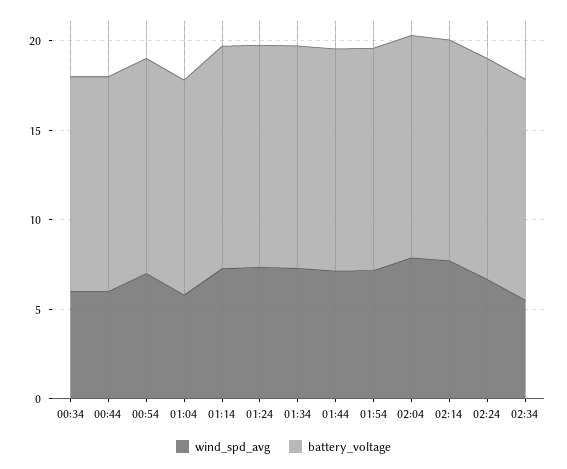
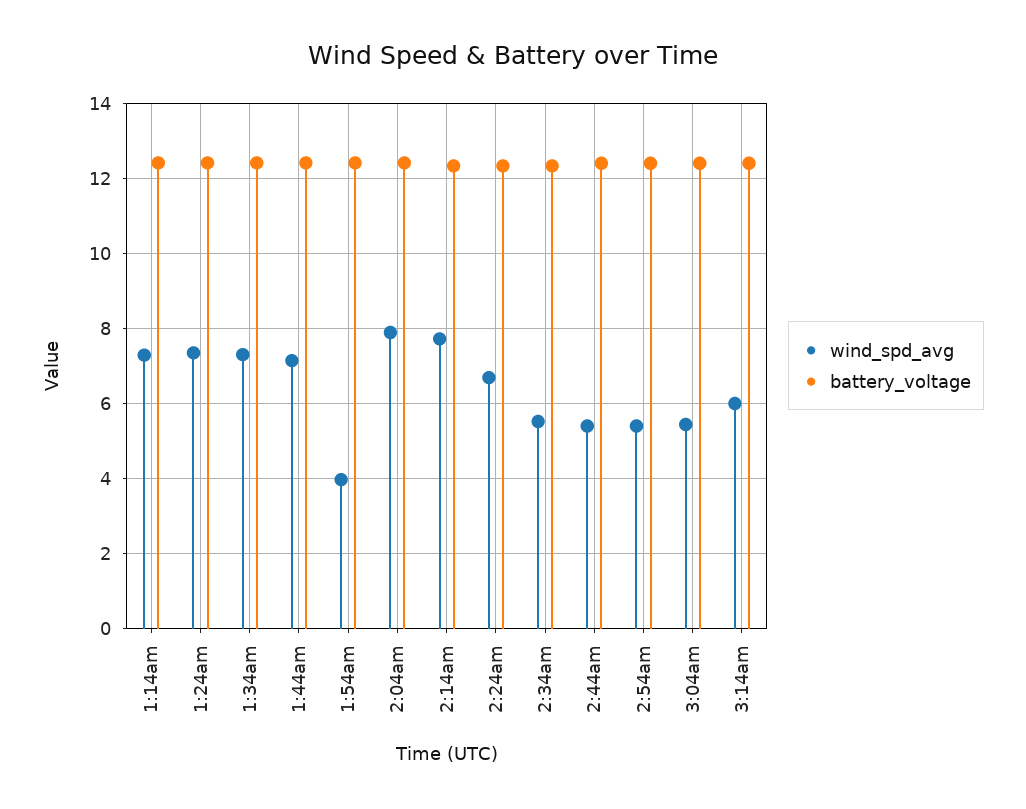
wind_spd_avg, 00:34: 6 -> none
battery_voltage, 00:34: 12 -> none
wind_spd_avg, 00:44: 6 -> none
battery_voltage, 00:44: 12 -> none
wind_spd_avg, 00:54: 7 -> none
battery_voltage, 00:54: 12 -> none
wind_spd_avg, 01:04: 6 -> none
battery_voltage, 01:04: 12 -> none
wind_spd_avg, 01:54: 7 -> 4
wind_spd_avg, 2:44am: none -> 5.4
battery_voltage, 2:44am: none -> 12.4
wind_spd_avg, 2:54am: none -> 5.4
battery_voltage, 2:54am: none -> 12.4
wind_spd_avg, 3:04am: none -> 5.4
battery_voltage, 3:04am: none -> 12.4
wind_spd_avg, 3:14am: none -> 6
battery_voltage, 3:14am: none -> 12.4

